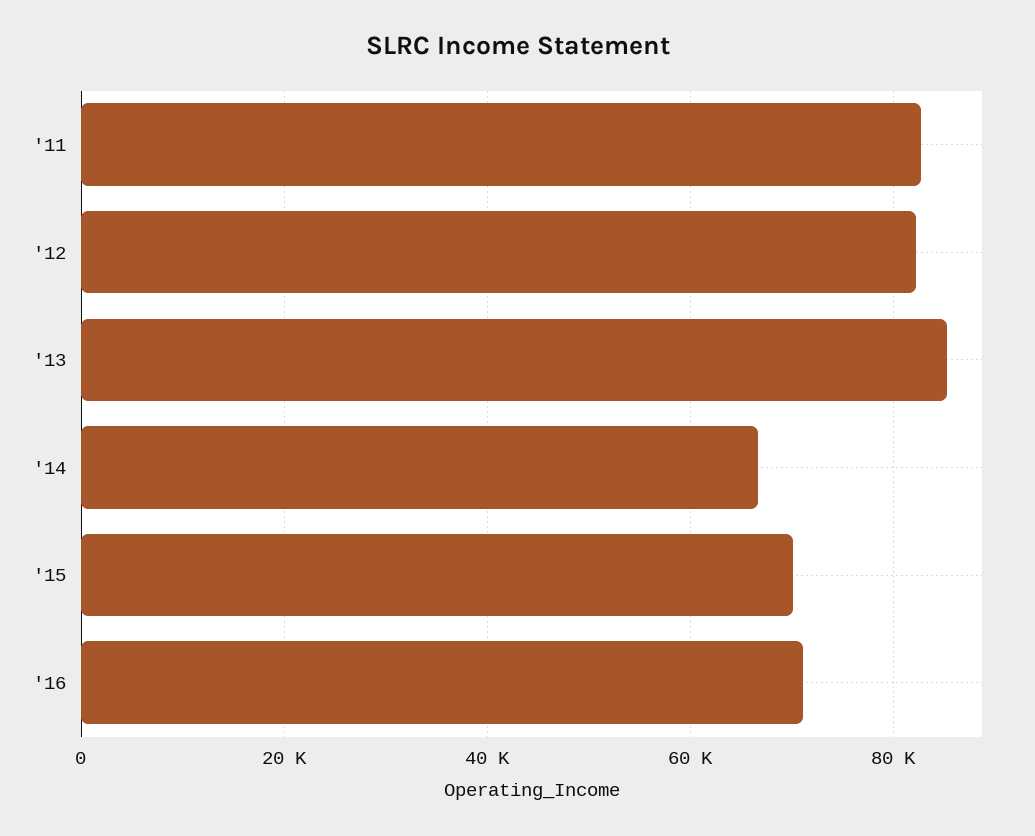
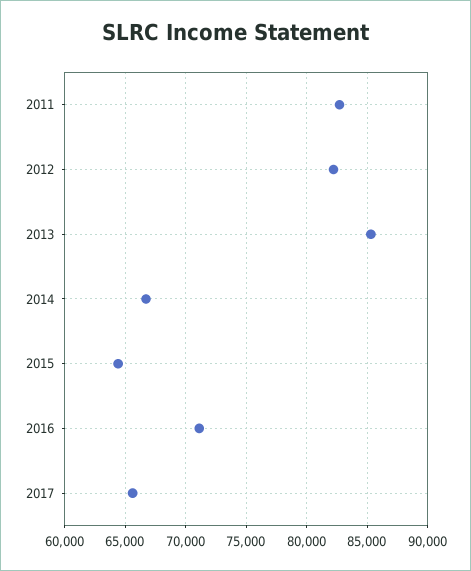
'15: 70000 -> 64500
2017: none -> 65500

